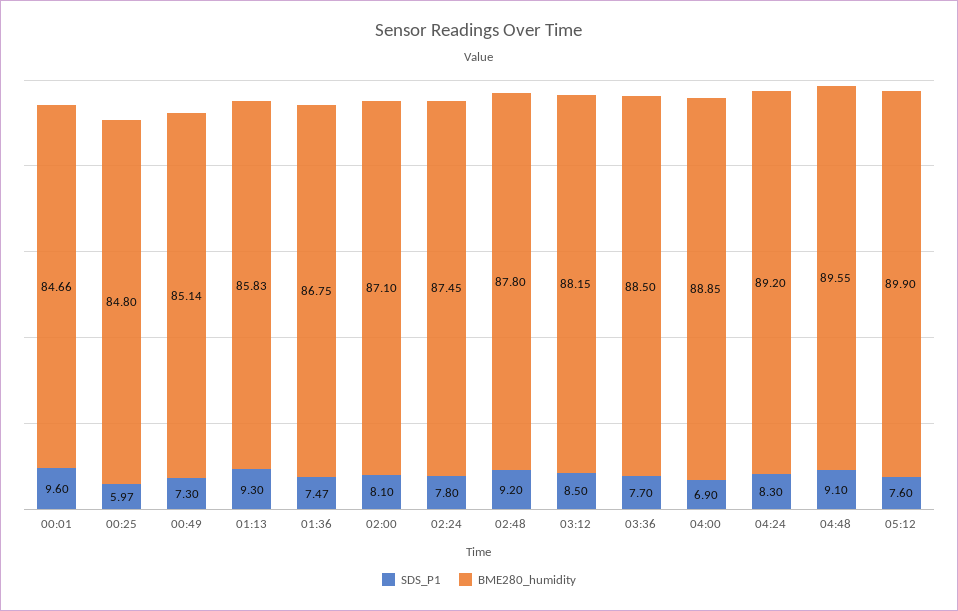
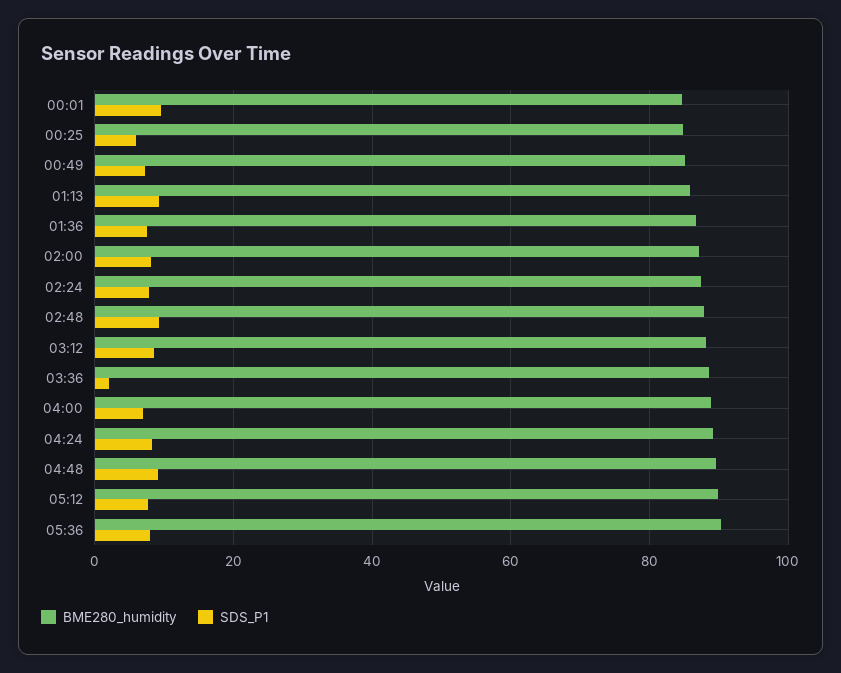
SDS_P1, 03:36: 7.7 -> 2
BME280_humidity, 05:36: none -> 90
SDS_P1, 05:36: none -> 8

